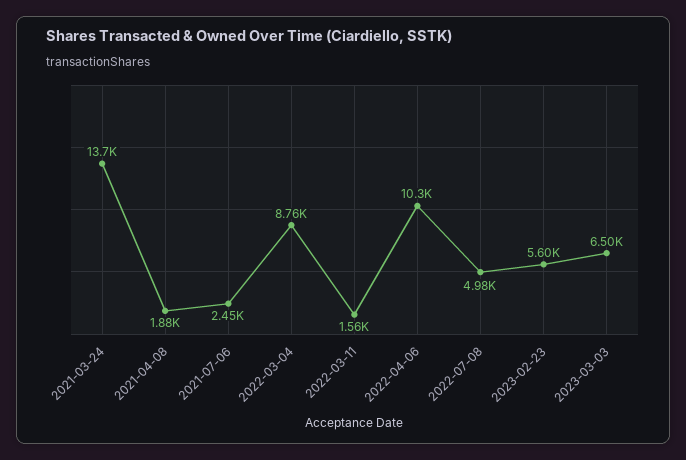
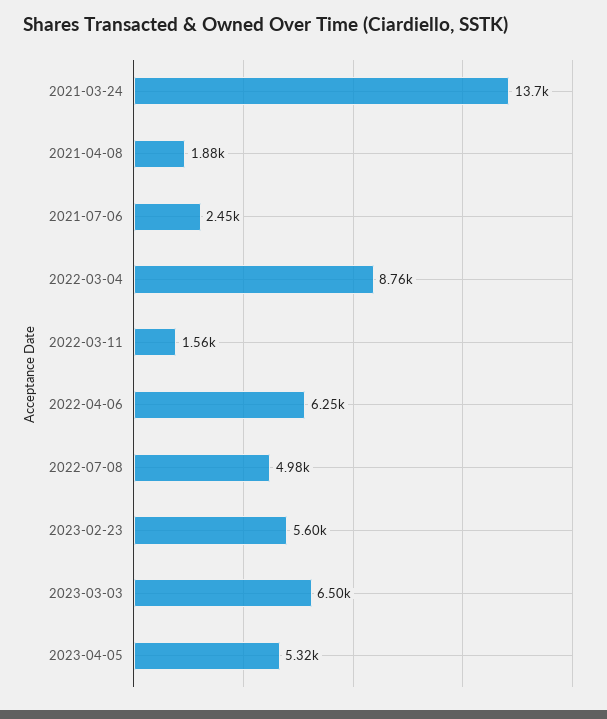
2022-04-06: 10300 -> 6250
2023-04-05: none -> 5320

